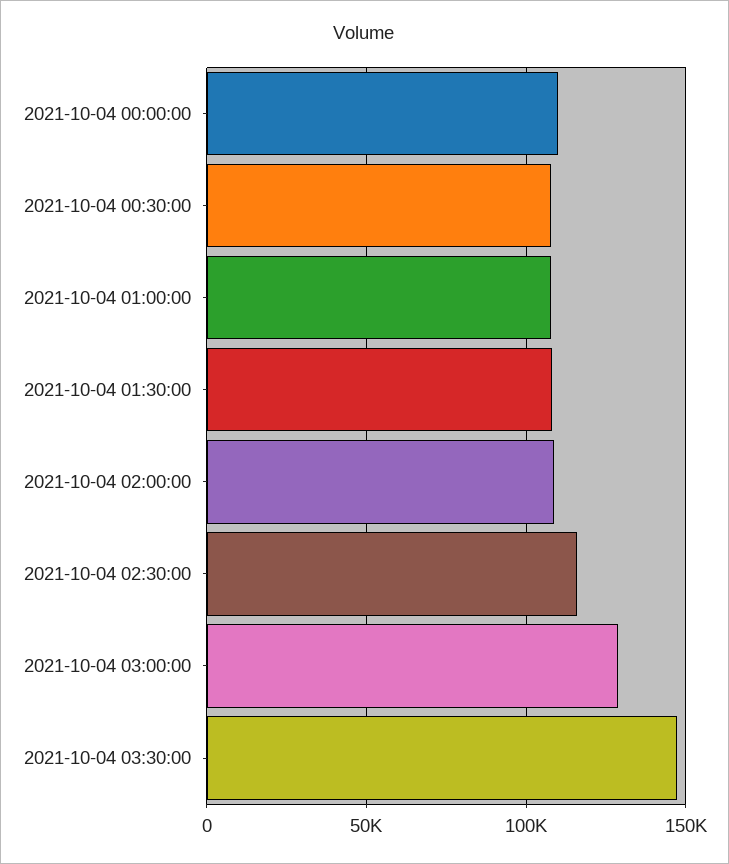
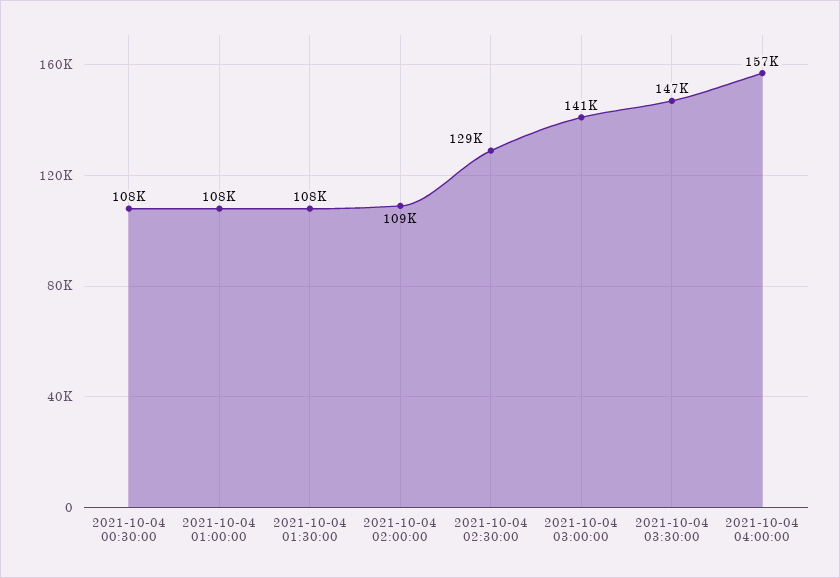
2021-10-04 00:00:00: 110000 -> none
2021-10-04 02:30:00: 115000 -> 129000
2021-10-04 03:00:00: 130000 -> 141000
2021-10-04 04:00:00: none -> 157000

